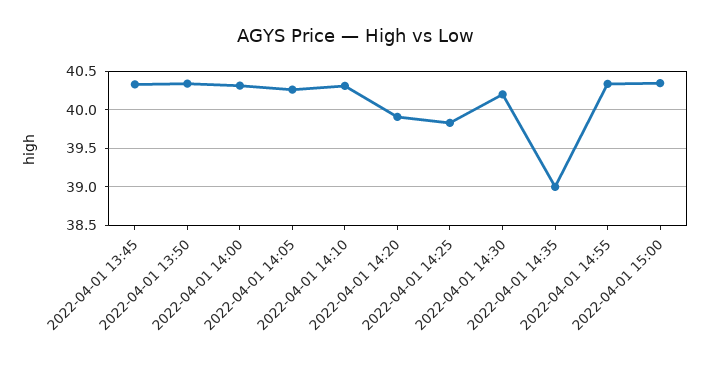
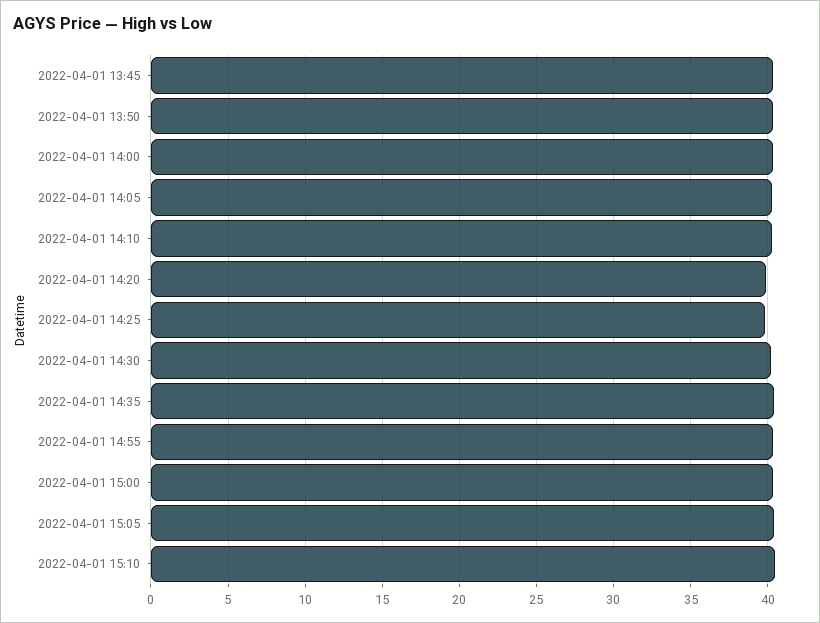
2022-04-01 14:35: 39 -> 40.5
2022-04-01 15:05: none -> 40.5
2022-04-01 15:10: none -> 40.5

